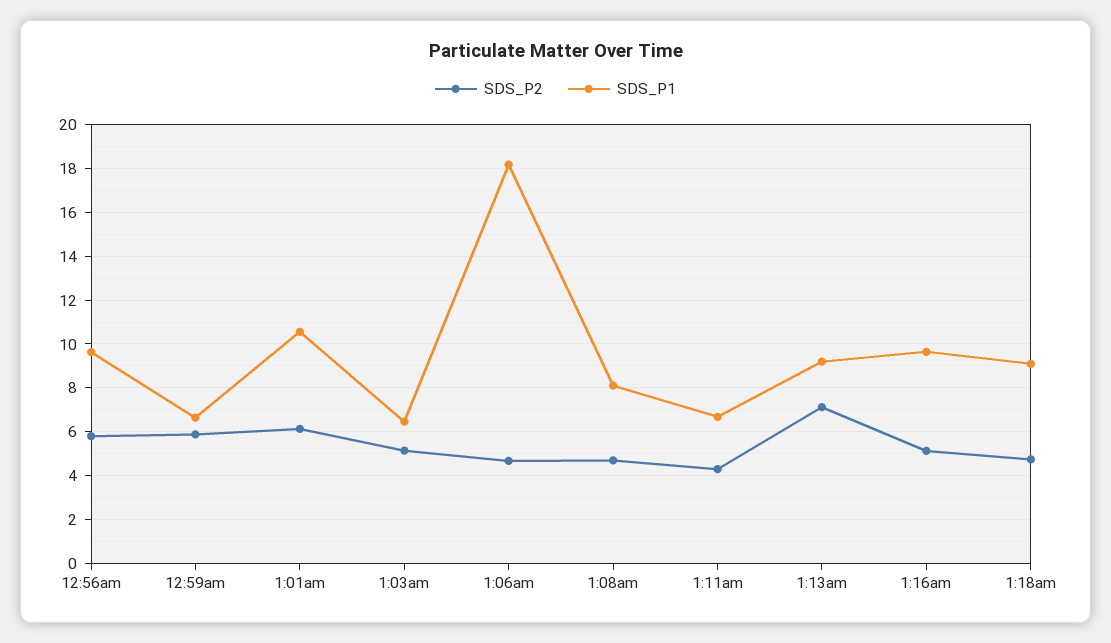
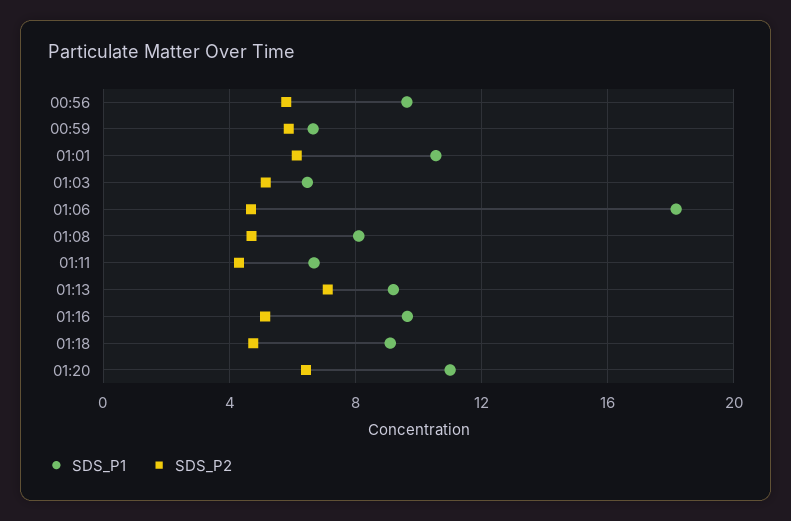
SDS_P1, 01:20: none -> 11
SDS_P2, 01:20: none -> 6.5

